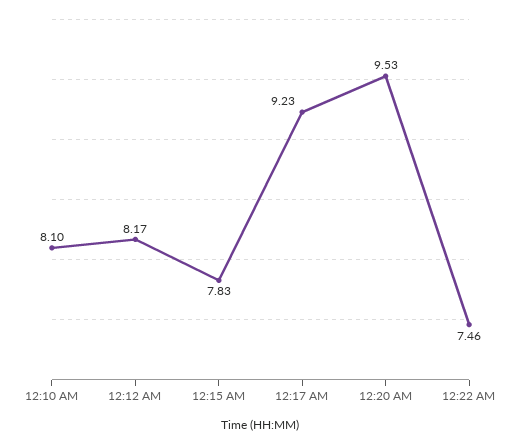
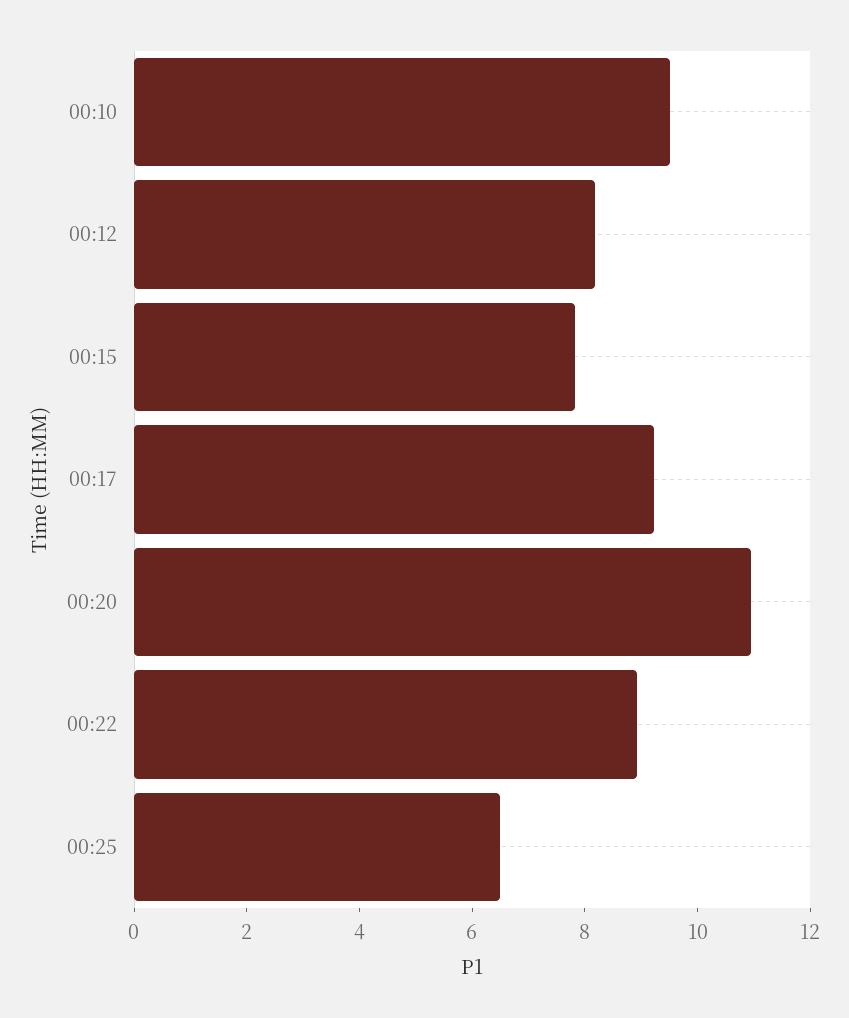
12:10 AM: 8.1 -> 9.5
12:20 AM: 9.53 -> 11
12:22 AM: 7.46 -> 9
00:25: none -> 6.5

